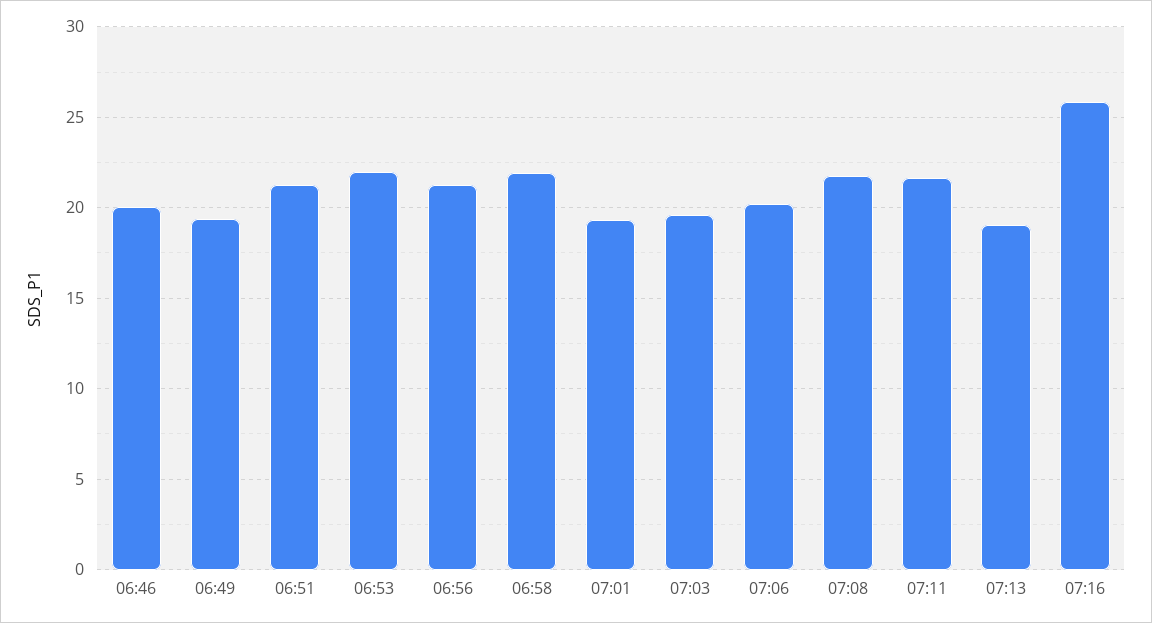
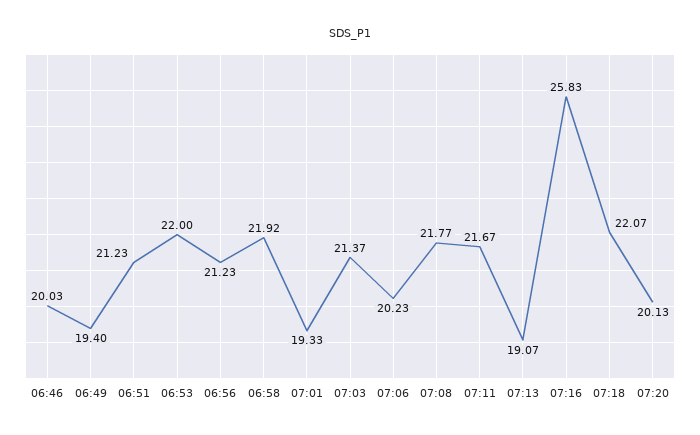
07:03: 19.5 -> 21.37
07:18: none -> 22.07
07:20: none -> 20.13

